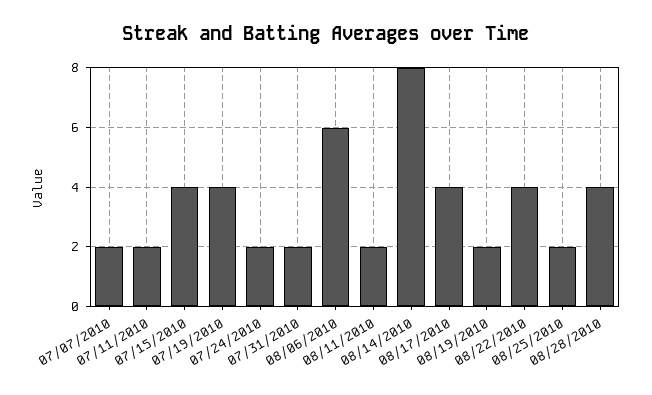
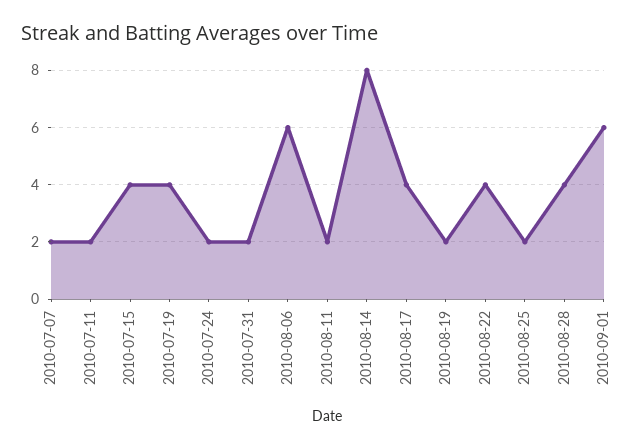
2010-09-01: none -> 6

